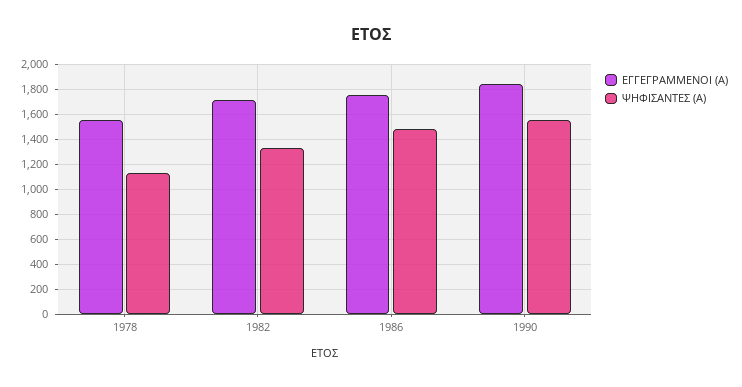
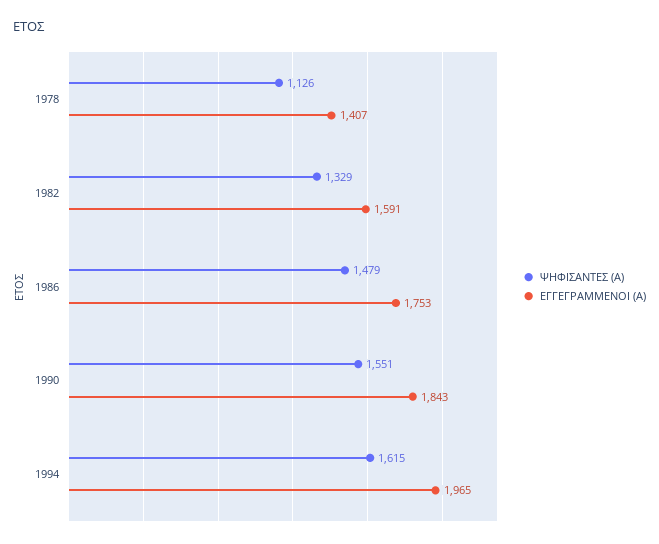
ΕΓΓΕΓΡΑΜΜΕΝΟΙ (Α), 1978: 1550 -> 1407
ΕΓΓΕΓΡΑΜΜΕΝΟΙ (Α), 1982: 1700 -> 1591
ΨΗΦΙΣΑΝΤΕΣ (Α), 1994: none -> 1615
ΕΓΓΕΓΡΑΜΜΕΝΟΙ (Α), 1994: none -> 1965

